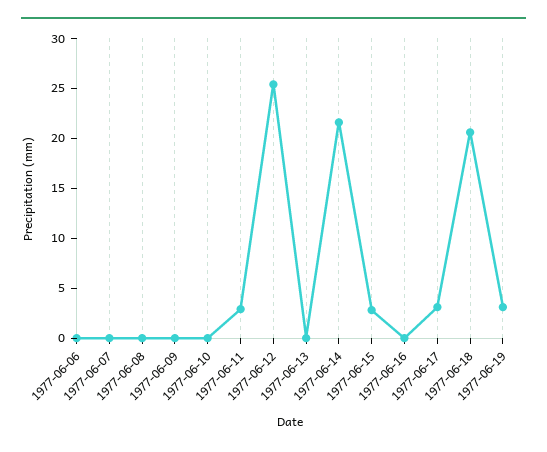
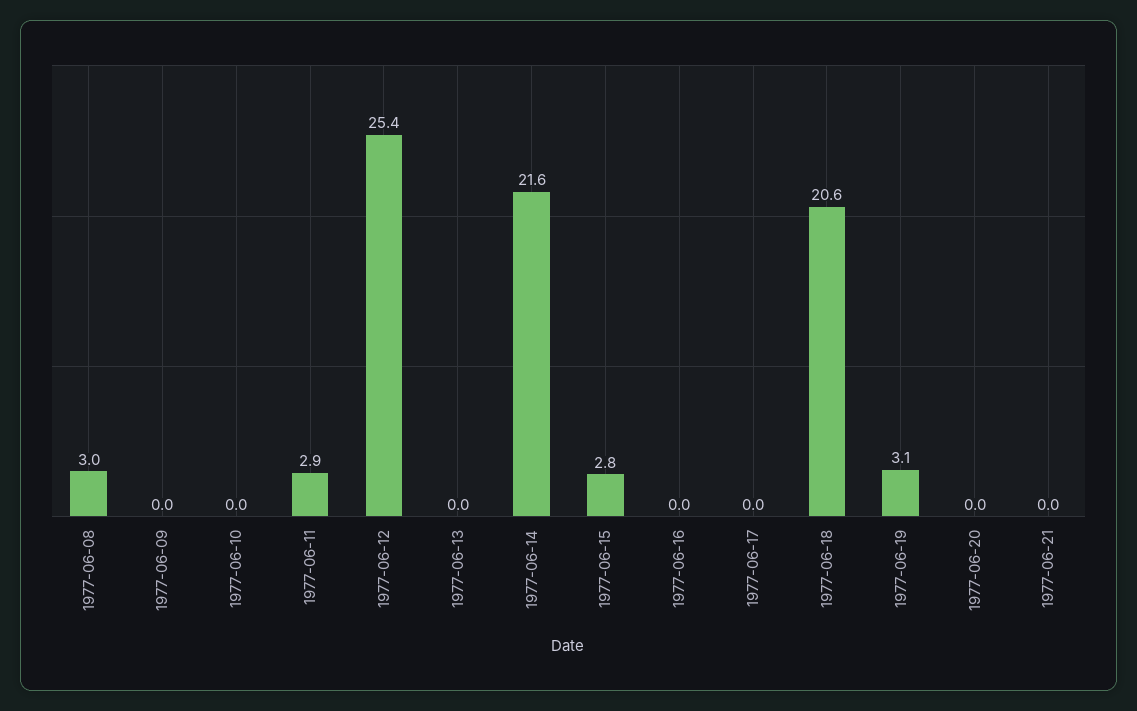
1977-06-06: 0 -> none
1977-06-07: 0 -> none
1977-06-08: 0 -> 3
1977-06-17: 3 -> 0
1977-06-20: none -> 0
1977-06-21: none -> 0

